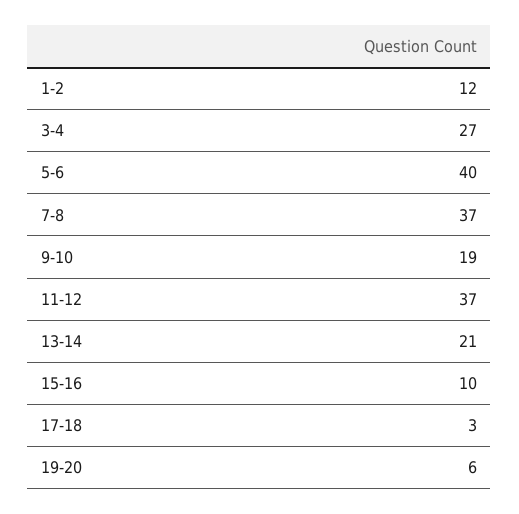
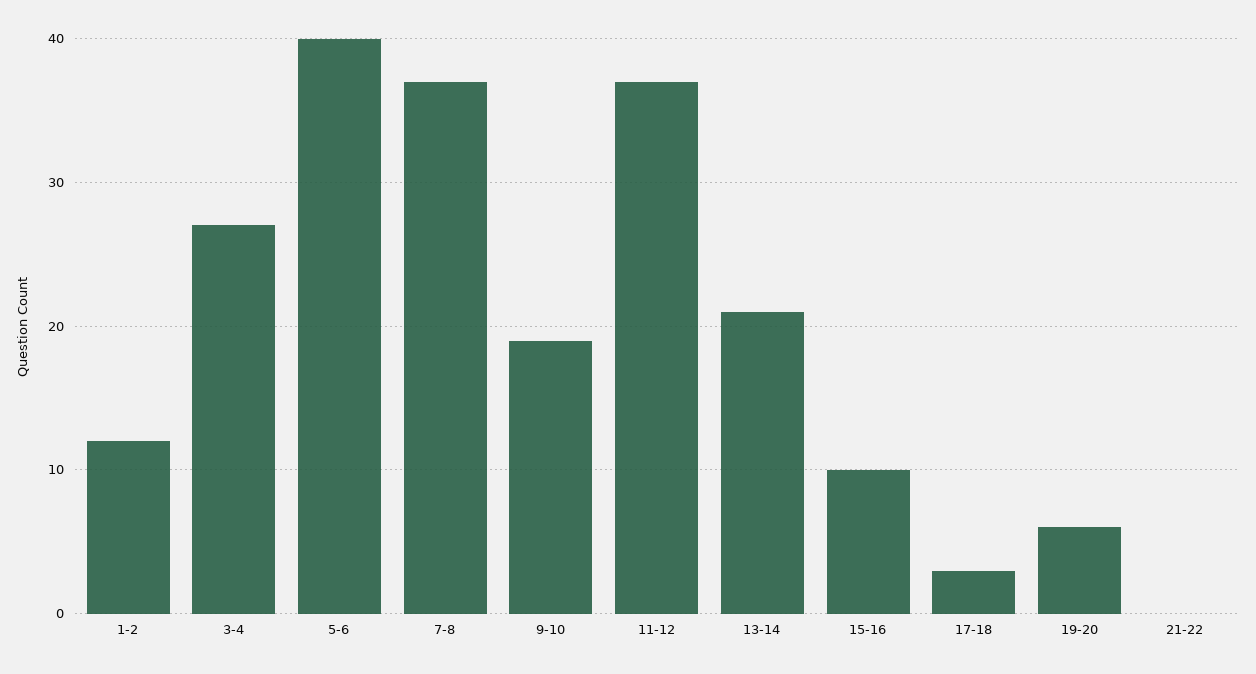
21-22: none -> 0

